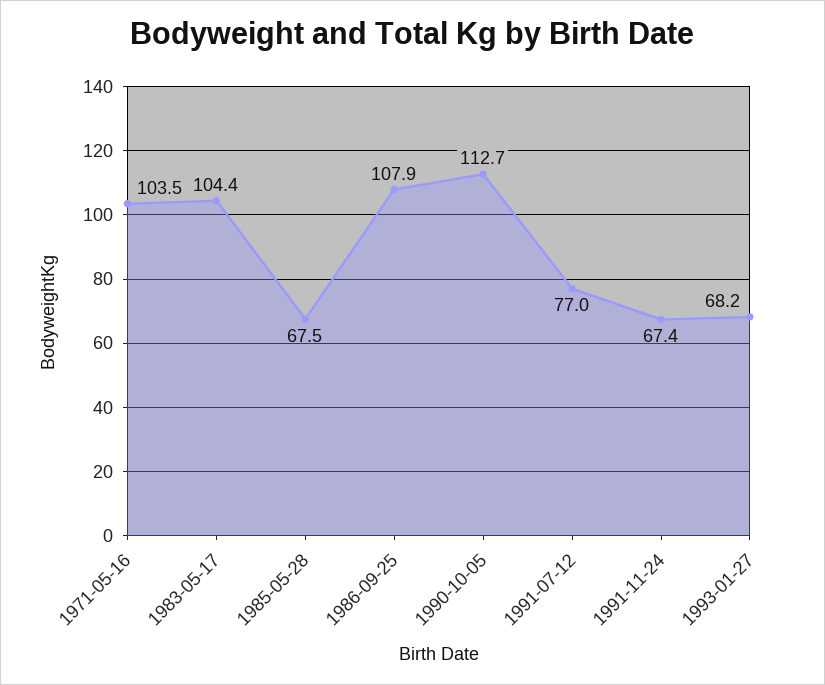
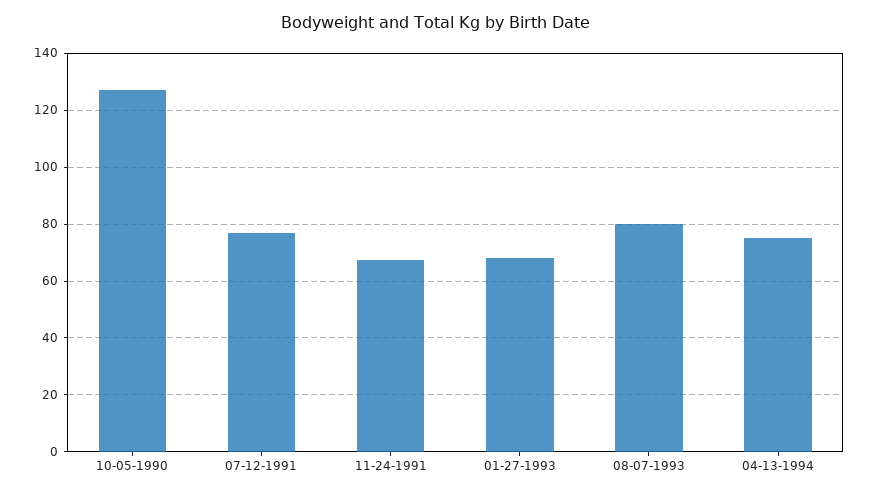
1971-05-16: 103.5 -> none
1983-05-17: 104.4 -> none
1985-05-28: 67.5 -> none
1986-09-25: 107.9 -> none
1990-10-05: 112.7 -> 127.5
08-07-1993: none -> 80
04-13-1994: none -> 75

